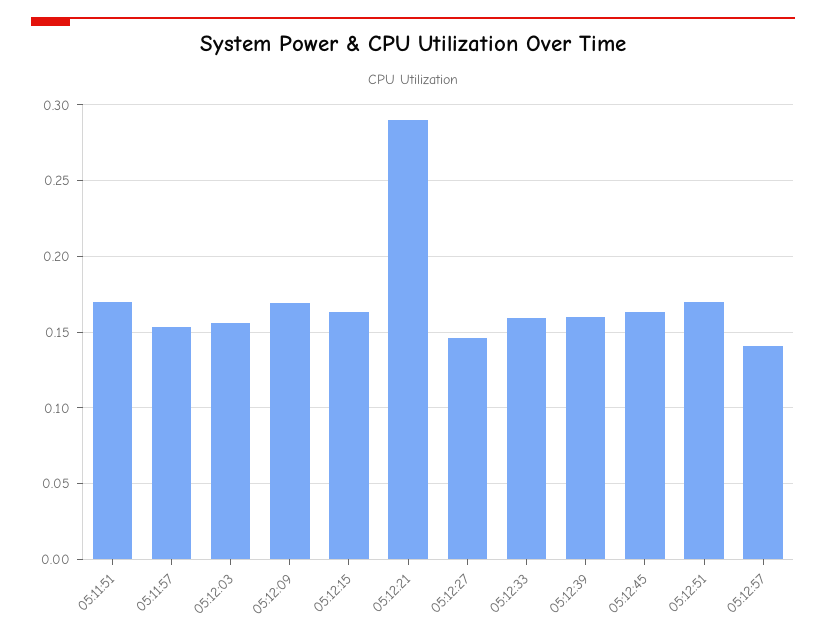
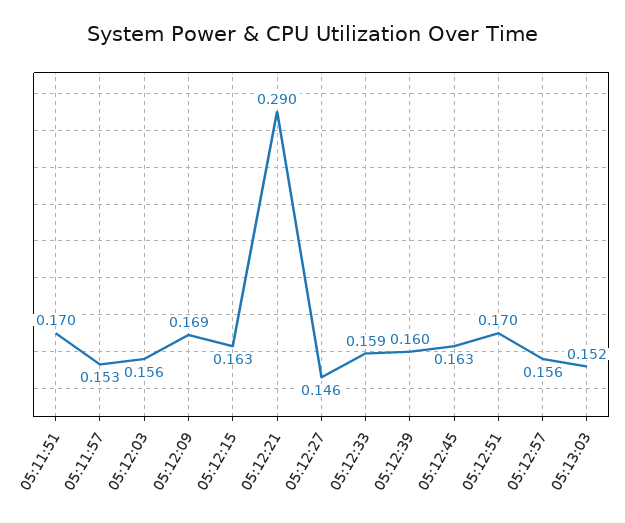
05:12:57: 0.14 -> 0.156
05:13:03: none -> 0.152

